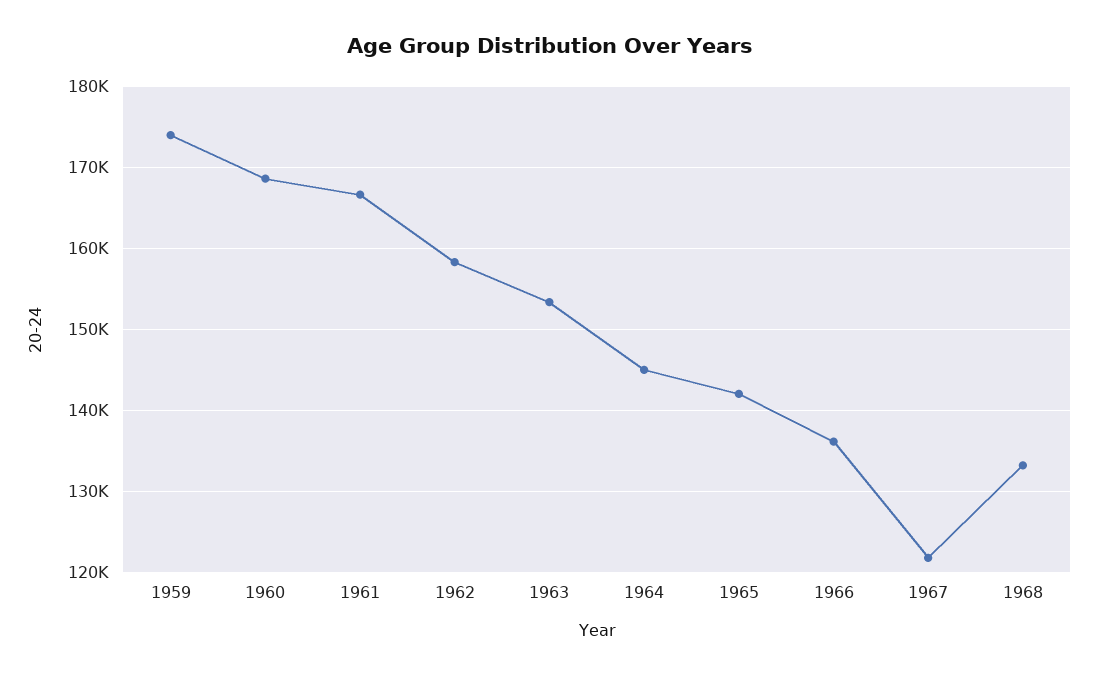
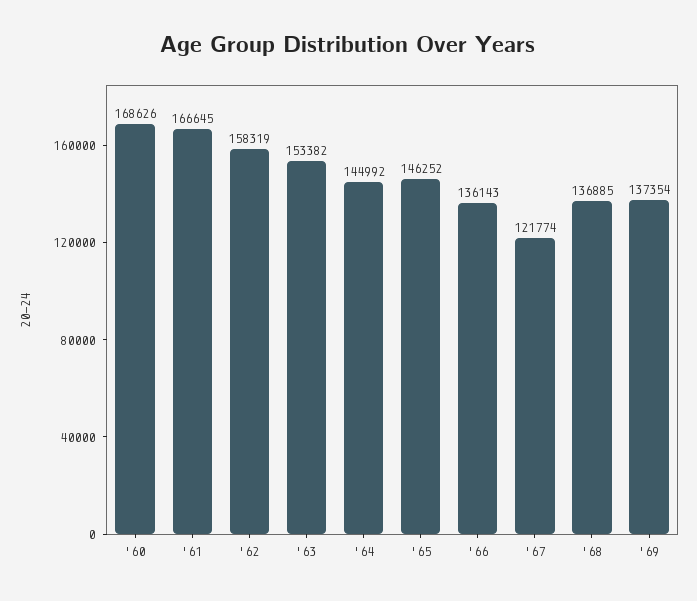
1959: 174000 -> none
1965: 142000 -> 146252
1968: 133000 -> 136885
'69: none -> 137354

